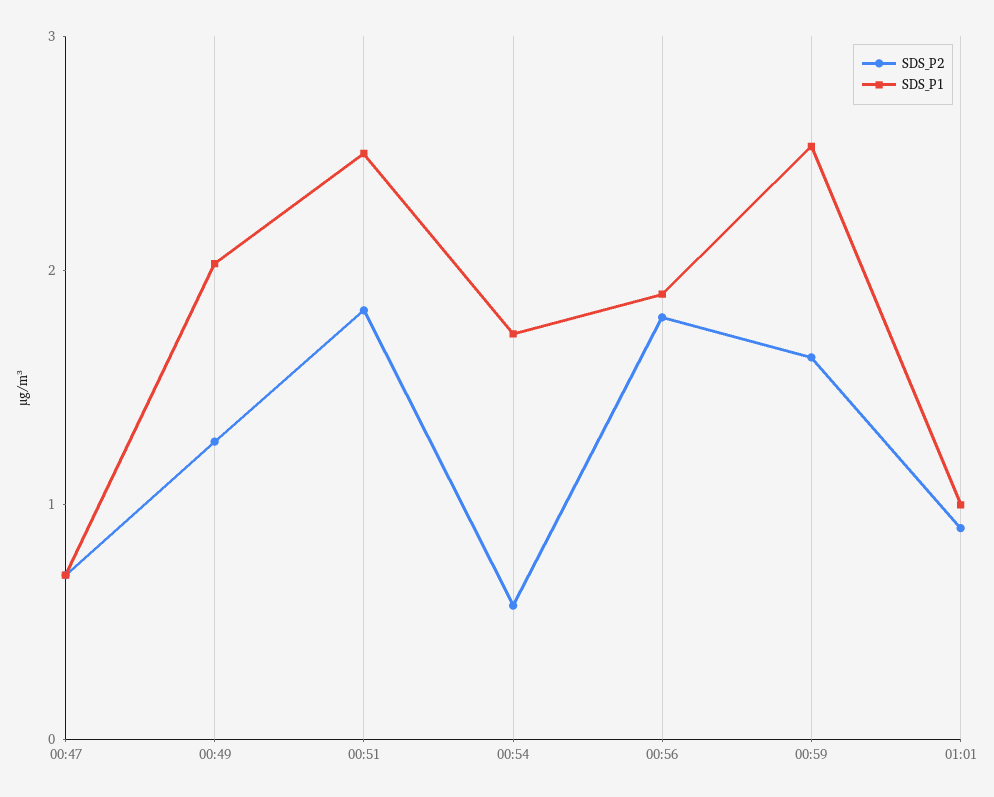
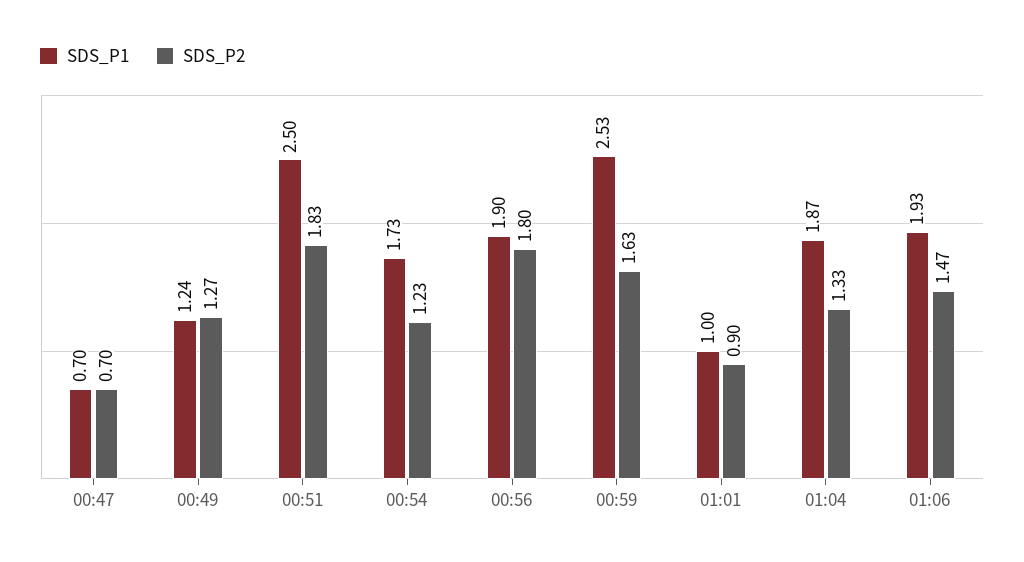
SDS_P1, 00:49: 2 -> 1.24
SDS_P2, 00:54: 0.6 -> 1.23
SDS_P1, 01:04: none -> 1.87
SDS_P2, 01:04: none -> 1.33
SDS_P1, 01:06: none -> 1.93
SDS_P2, 01:06: none -> 1.47

